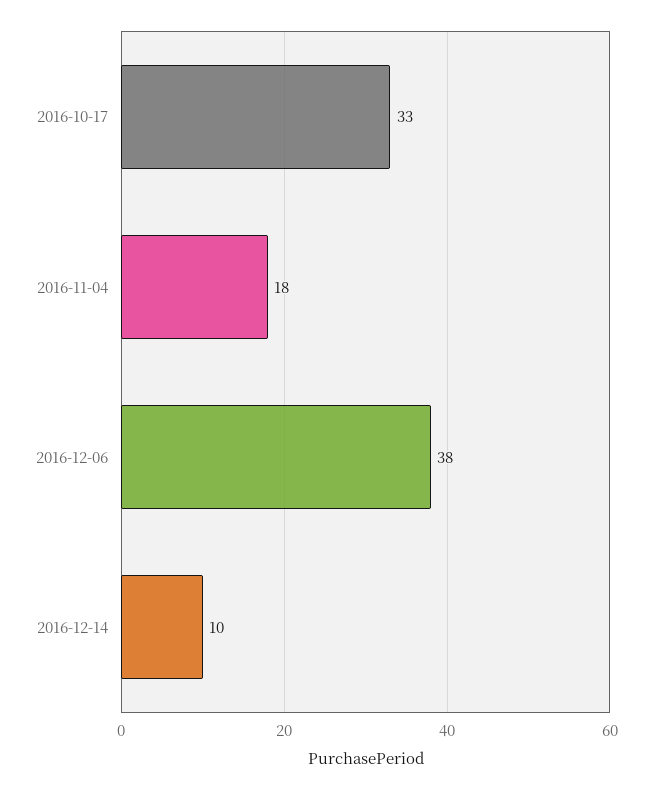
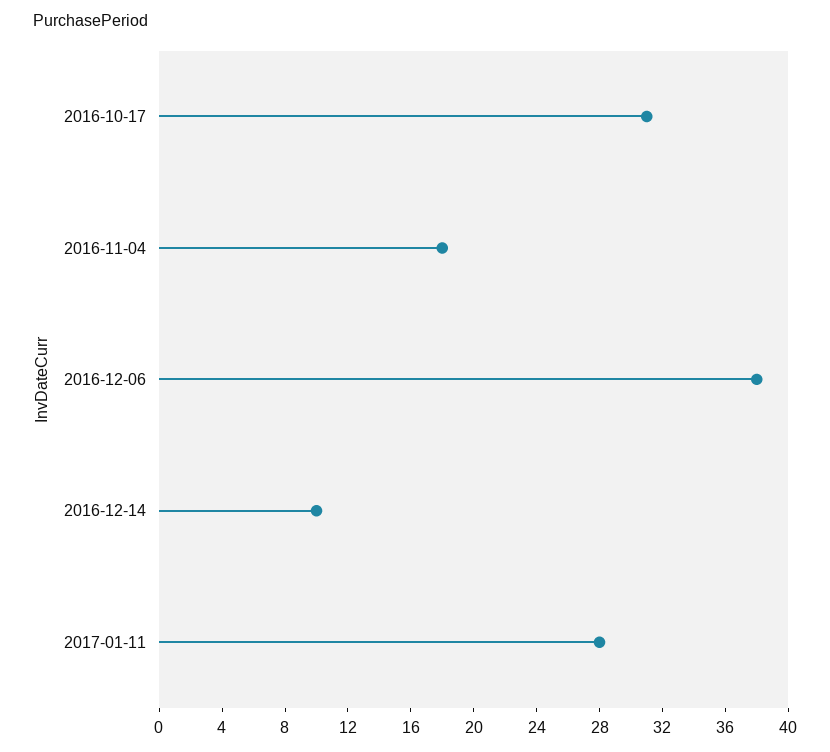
2016-10-17: 33 -> 31
2017-01-11: none -> 28

